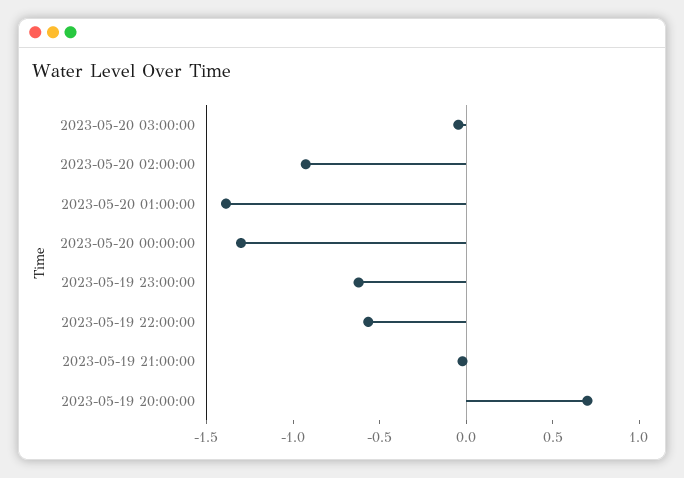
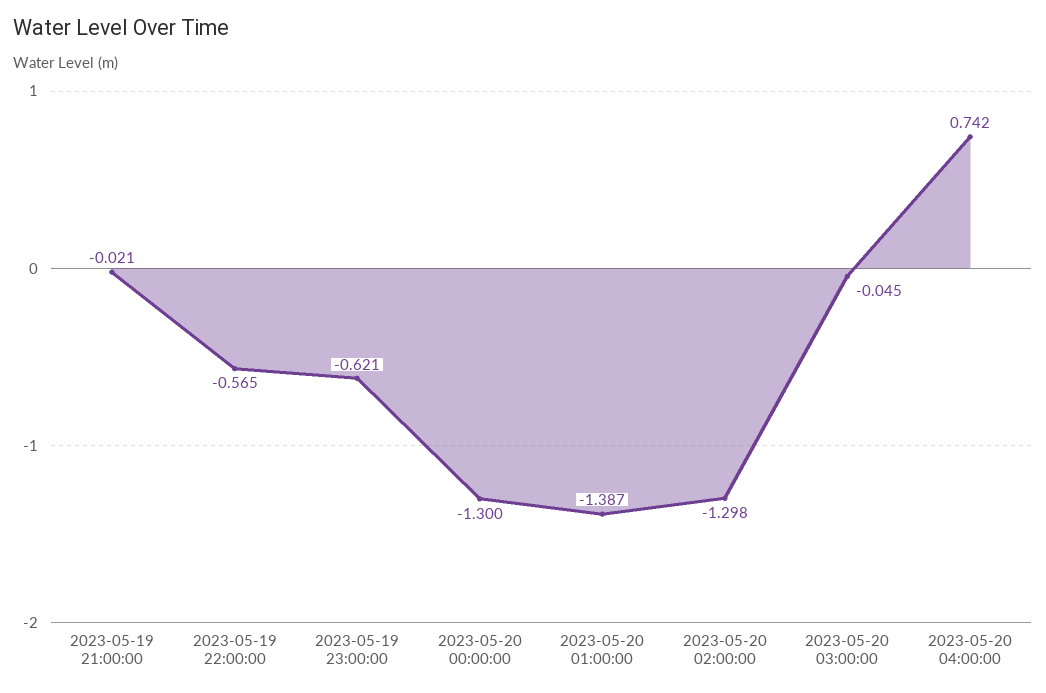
2023-05-20 02:00:00: -0.9 -> -1.298
2023-05-19 20:00:00: 0.7 -> none
2023-05-20 04:00:00: none -> 0.742

